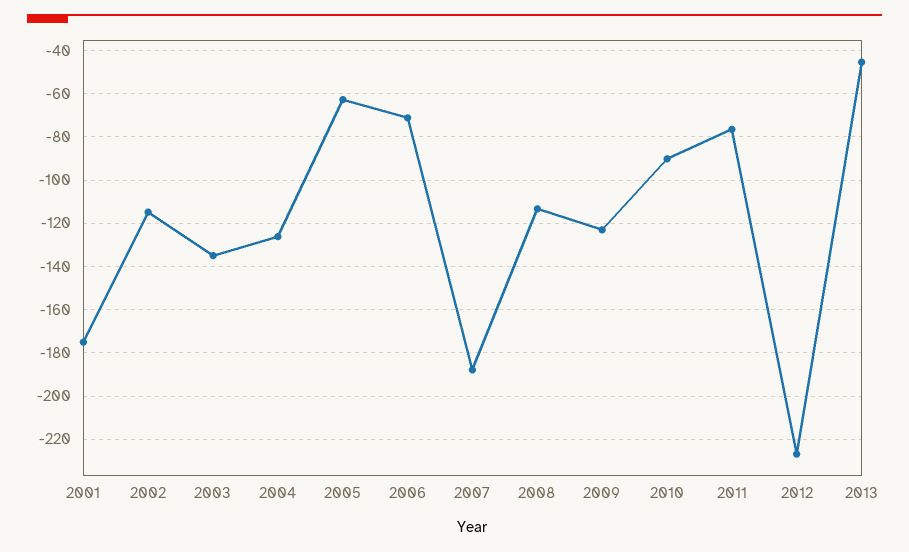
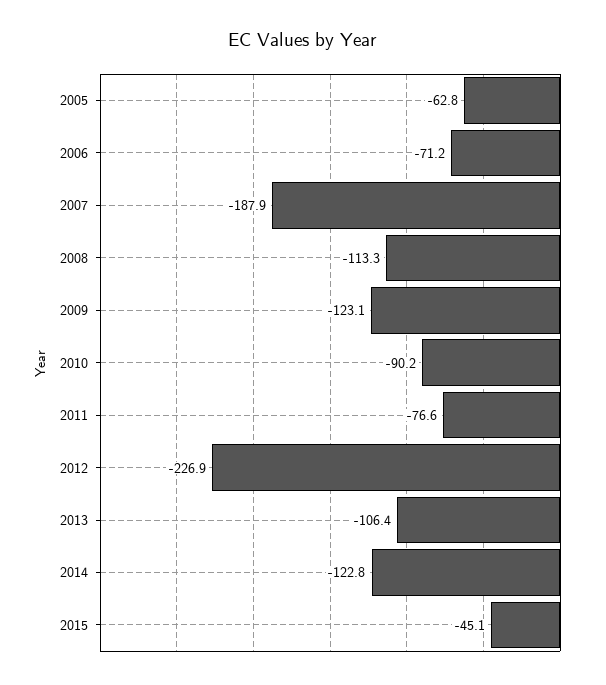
2001: -175 -> none
2002: -115 -> none
2003: -135 -> none
2004: -125 -> none
2013: -45 -> -106.4
2014: none -> -122.8
2015: none -> -45.1

